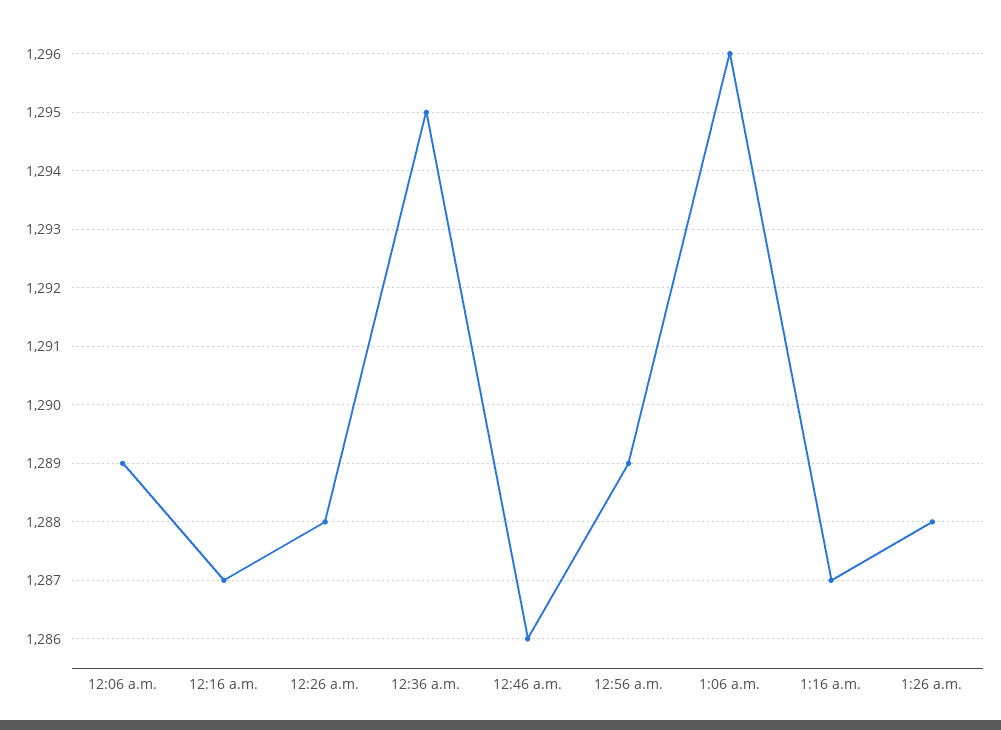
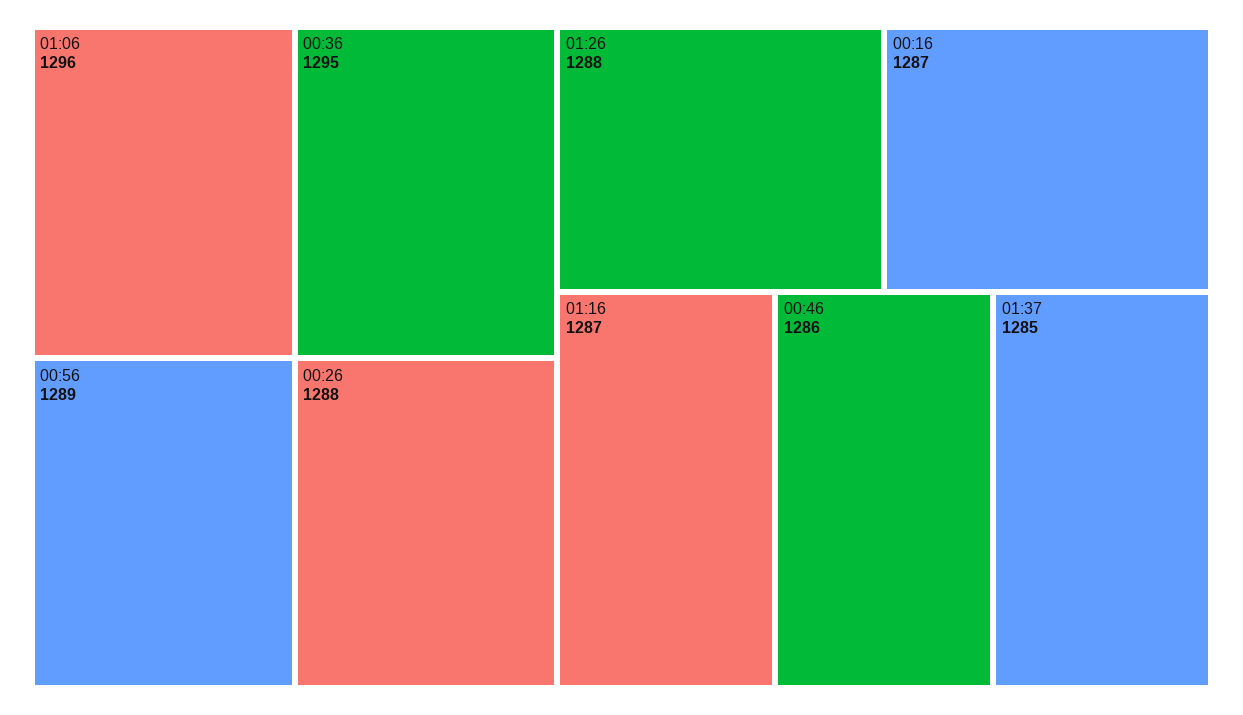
12:06 a.m.: 1289 -> none
01:37: none -> 1285

